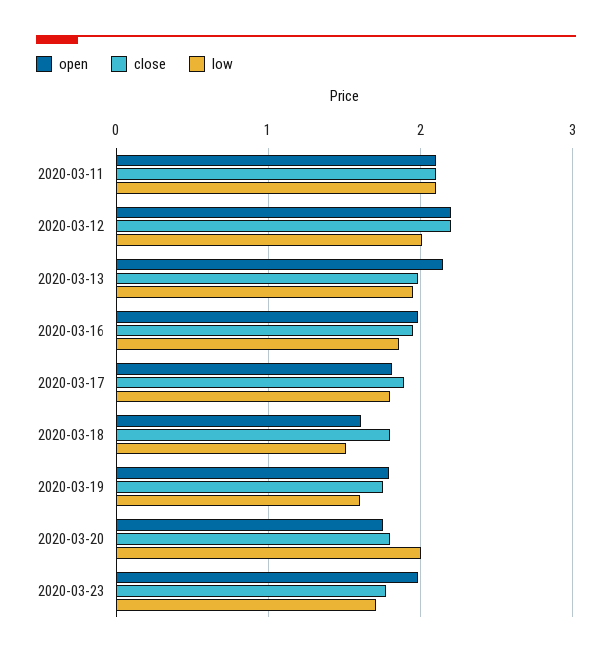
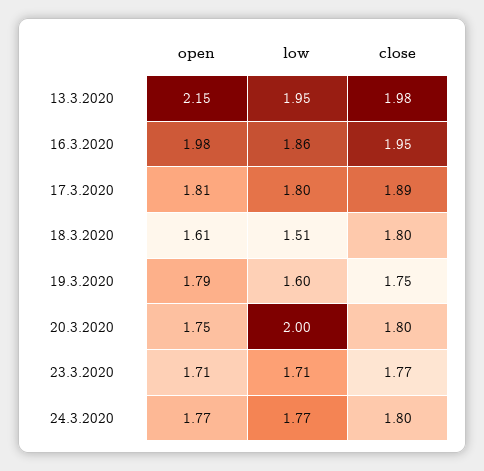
open, 2020-03-11: 2.1 -> none
close, 2020-03-11: 2.1 -> none
low, 2020-03-11: 2.1 -> none
open, 2020-03-12: 2.2 -> none
close, 2020-03-12: 2.2 -> none
low, 2020-03-12: 2 -> none
open, 2020-03-23: 2 -> 1.71
open, 24.3.2020: none -> 1.77
low, 24.3.2020: none -> 1.77
close, 24.3.2020: none -> 1.8

